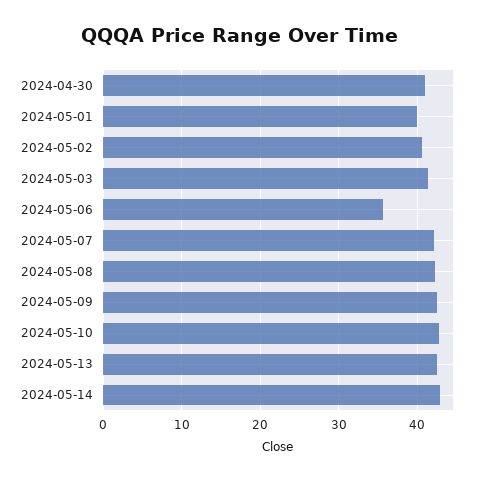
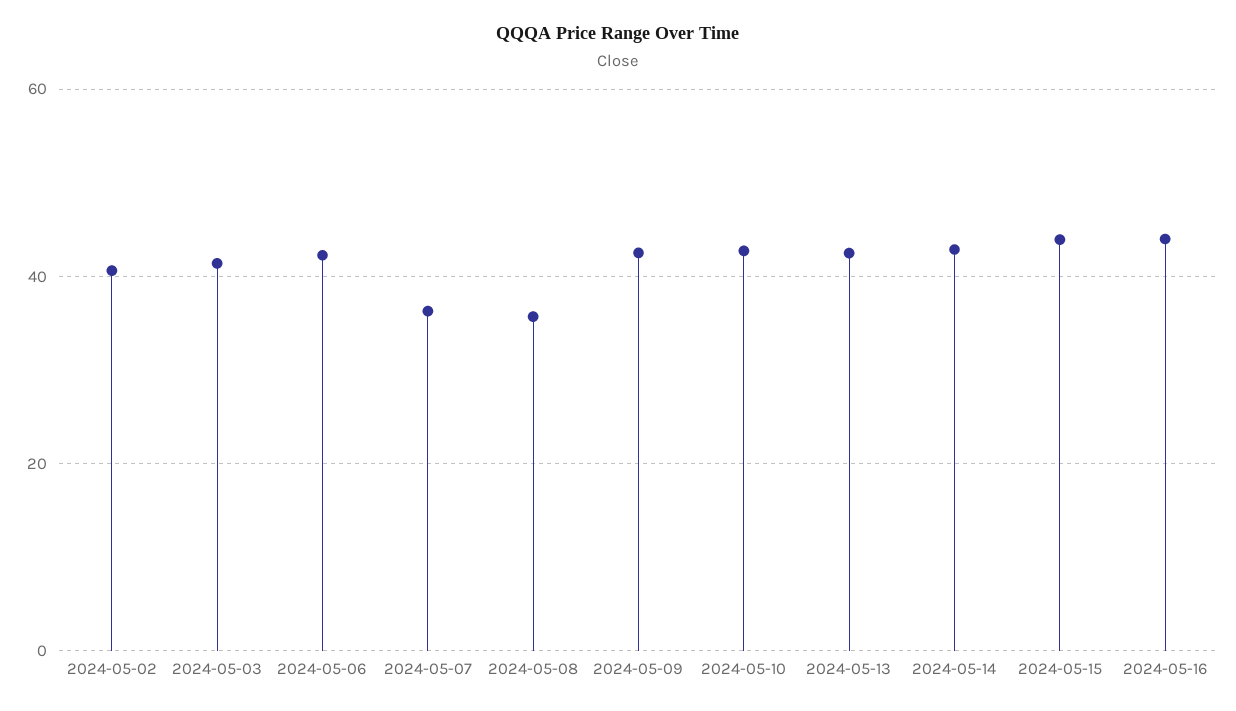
2024-04-30: 41 -> none
2024-05-01: 40 -> none
2024-05-06: 36 -> 42
2024-05-07: 42 -> 36
2024-05-08: 42 -> 36
2024-05-15: none -> 44
2024-05-16: none -> 44

